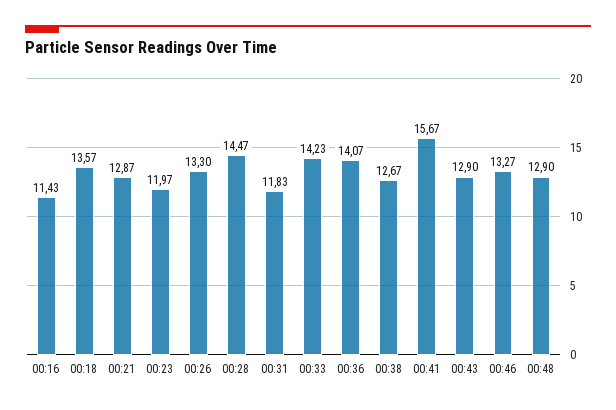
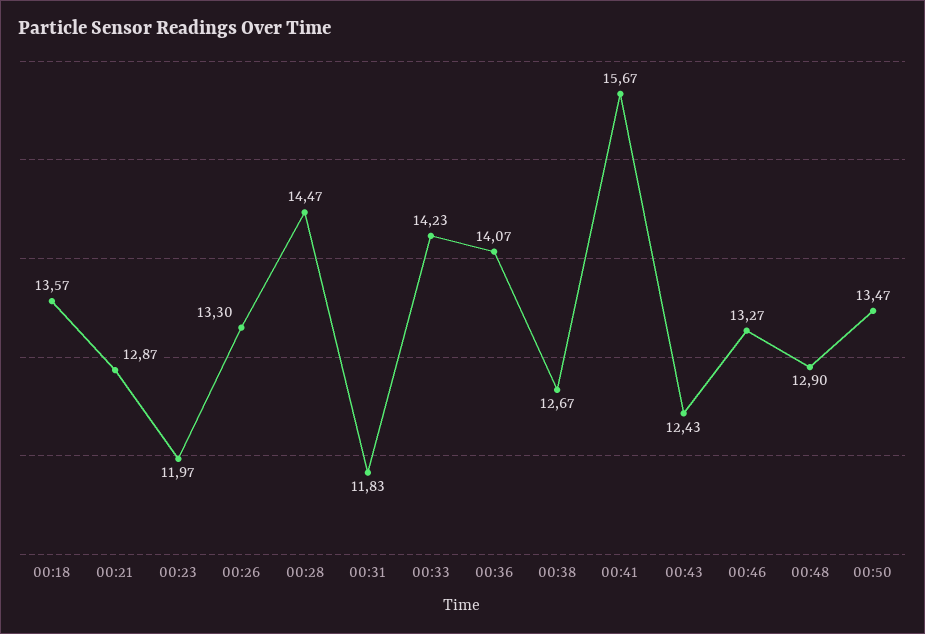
00:16: 11.43 -> none
00:43: 12.9 -> 12.43
00:50: none -> 13.47

